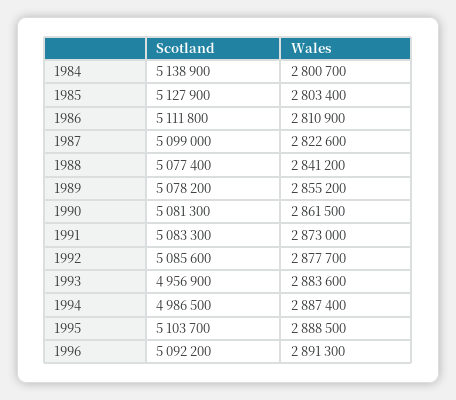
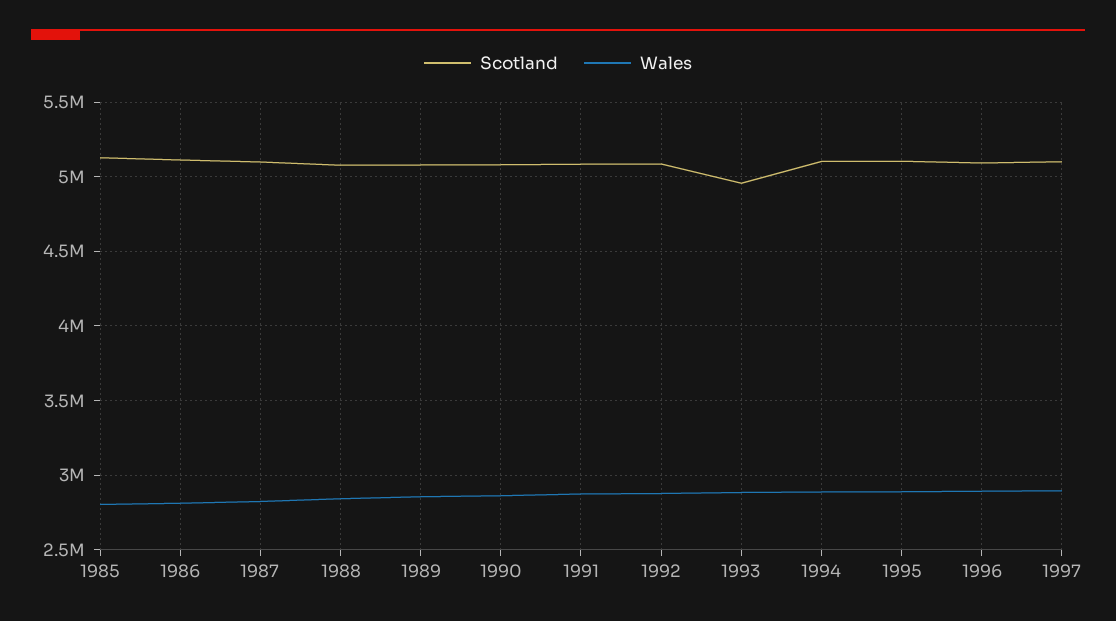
Scotland, 1984: 5138900 -> none
Wales, 1984: 2800700 -> none
Scotland, 1994: 4986500 -> 5100000
Scotland, 1997: none -> 5100000
Wales, 1997: none -> 2900000

